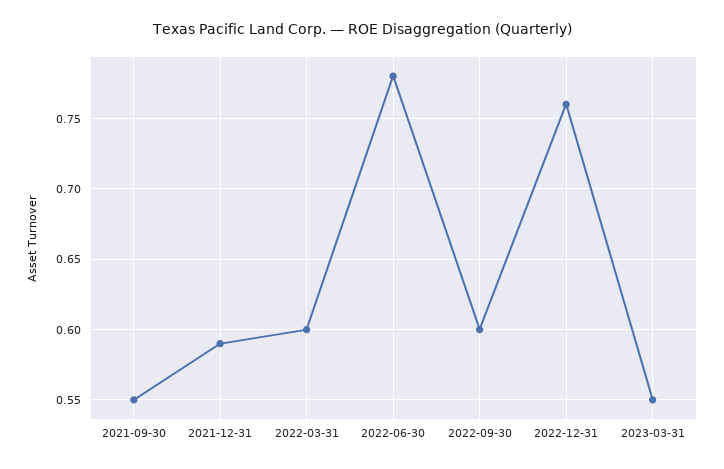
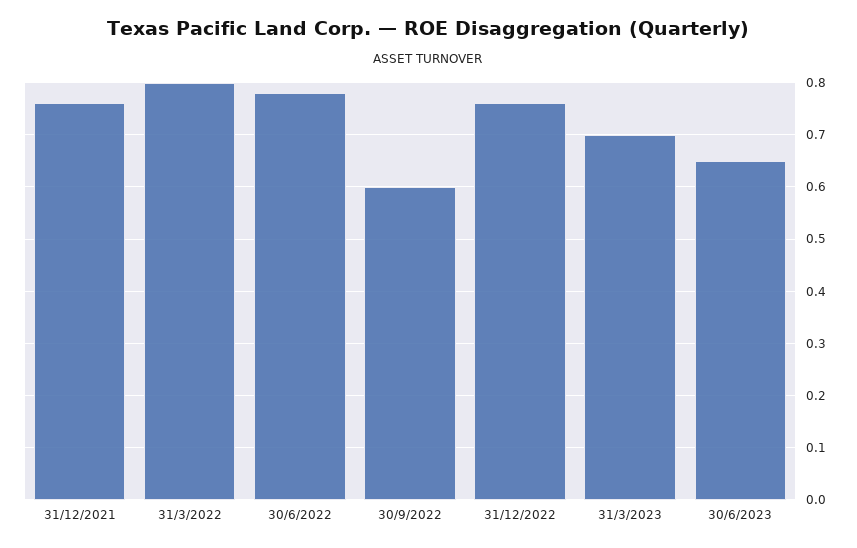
2021-09-30: 0.55 -> none
2021-12-31: 0.59 -> 0.75
2022-03-31: 0.6 -> 0.8
2023-03-31: 0.55 -> 0.7
30/6/2023: none -> 0.65

